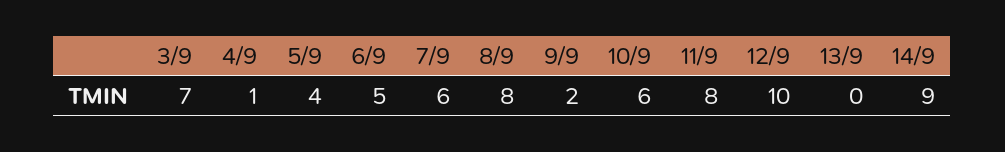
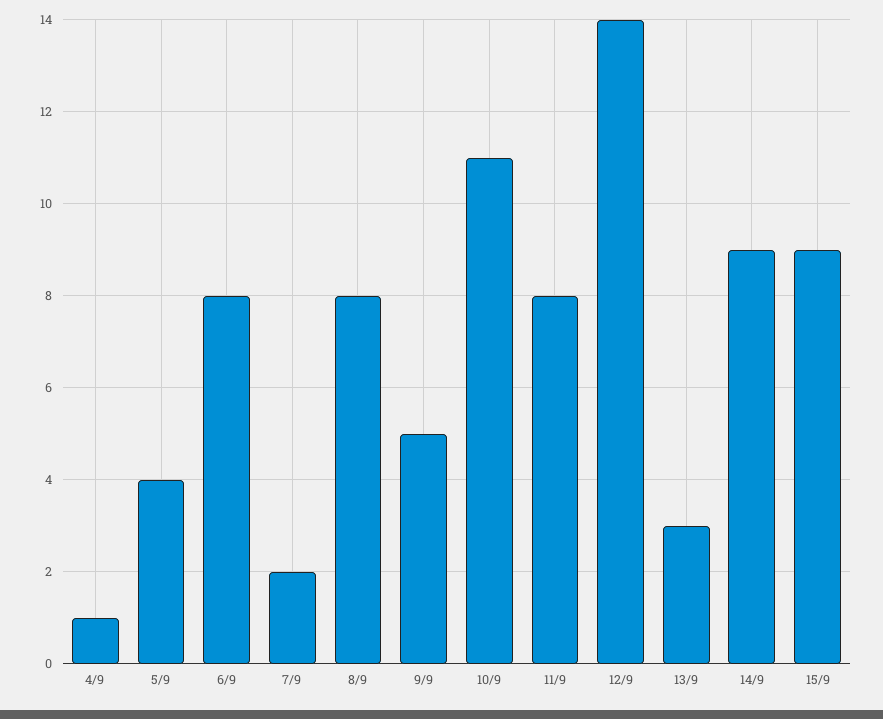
3/9: 7 -> none
6/9: 5 -> 8
7/9: 6 -> 2
9/9: 2 -> 5
10/9: 6 -> 11
12/9: 10 -> 14
13/9: 0 -> 3
15/9: none -> 9

